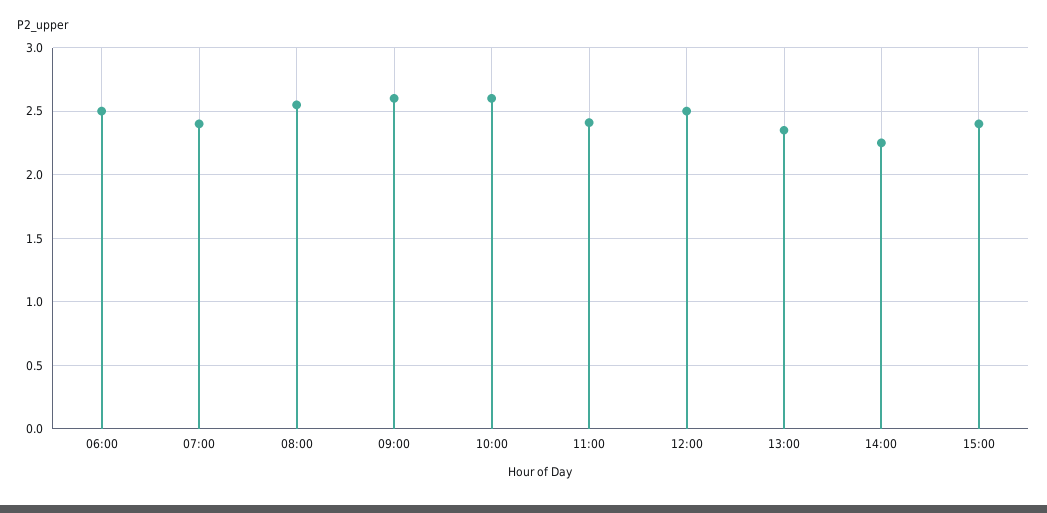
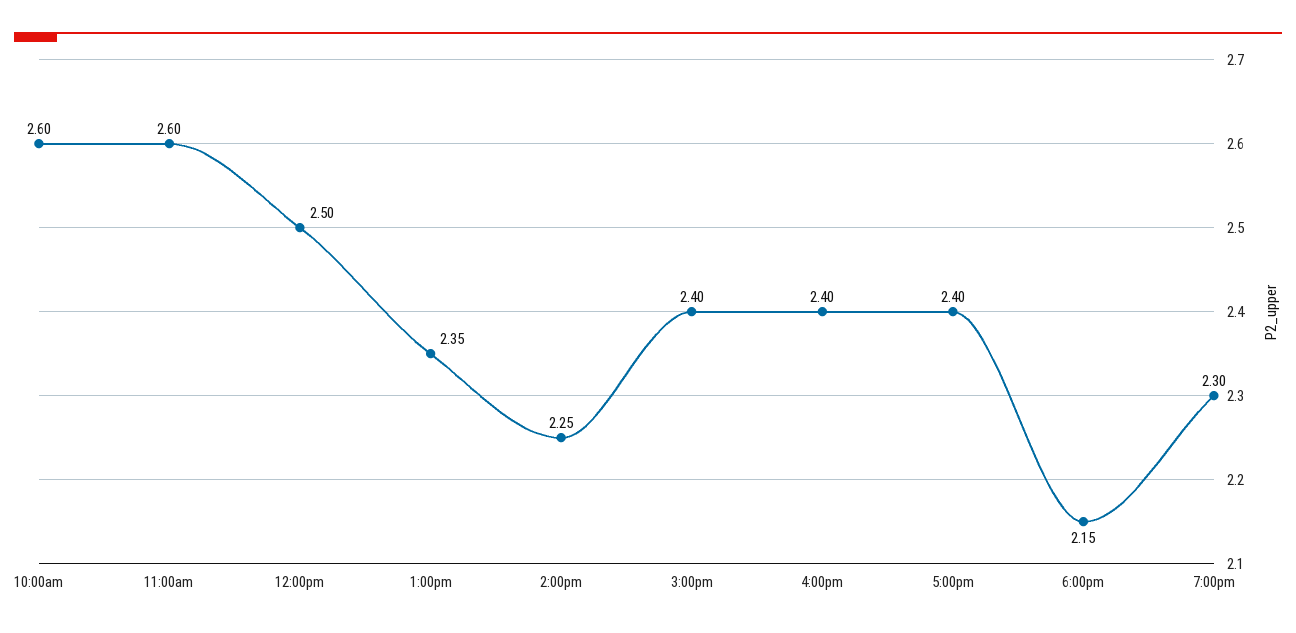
06:00: 2.5 -> none
07:00: 2.4 -> none
08:00: 2.55 -> none
09:00: 2.6 -> none
11:00: 2.4 -> 2.6
4:00pm: none -> 2.4
5:00pm: none -> 2.4
6:00pm: none -> 2.15
7:00pm: none -> 2.3

